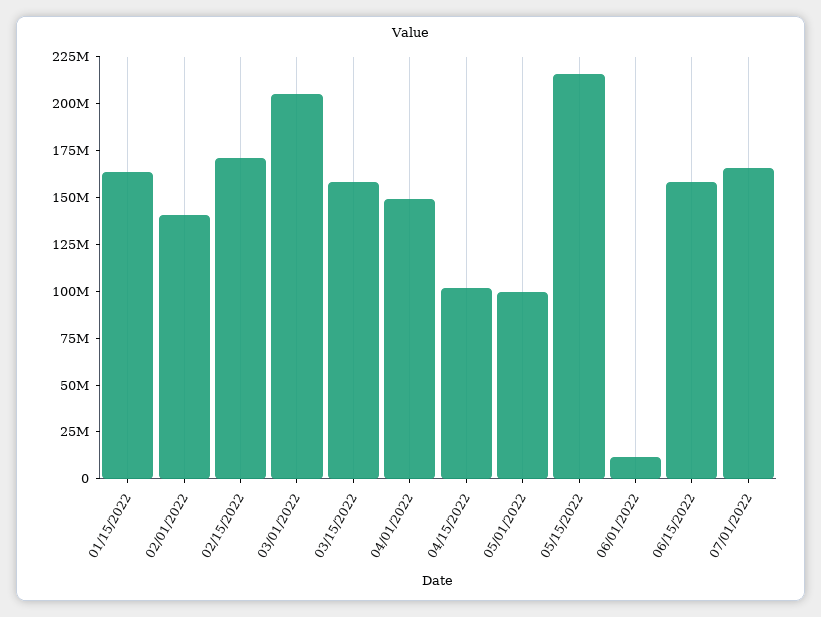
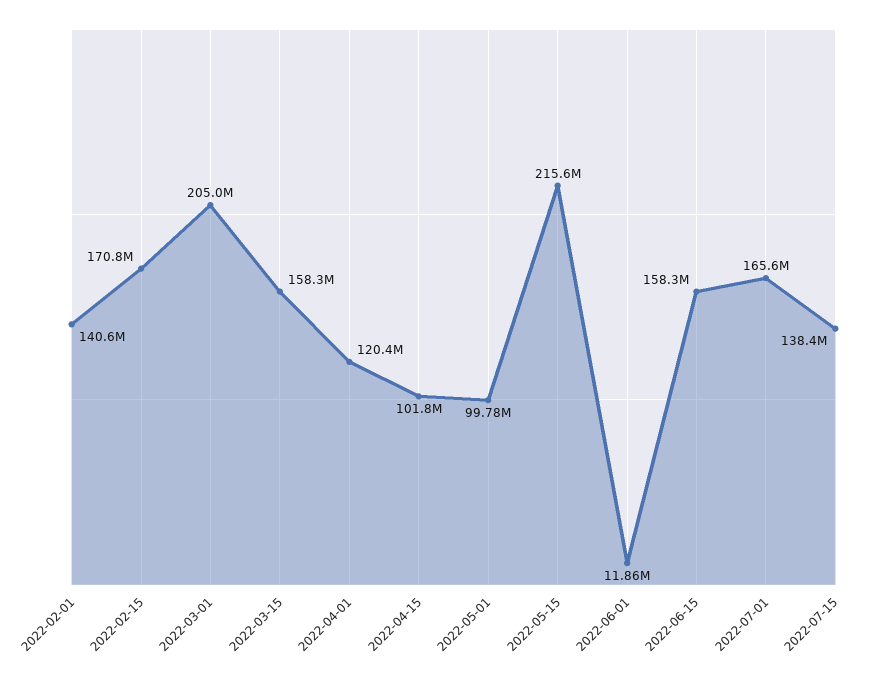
01/15/2022: 165000000 -> none
04/01/2022: 150000000 -> 120400000
2022-07-15: none -> 138400000

